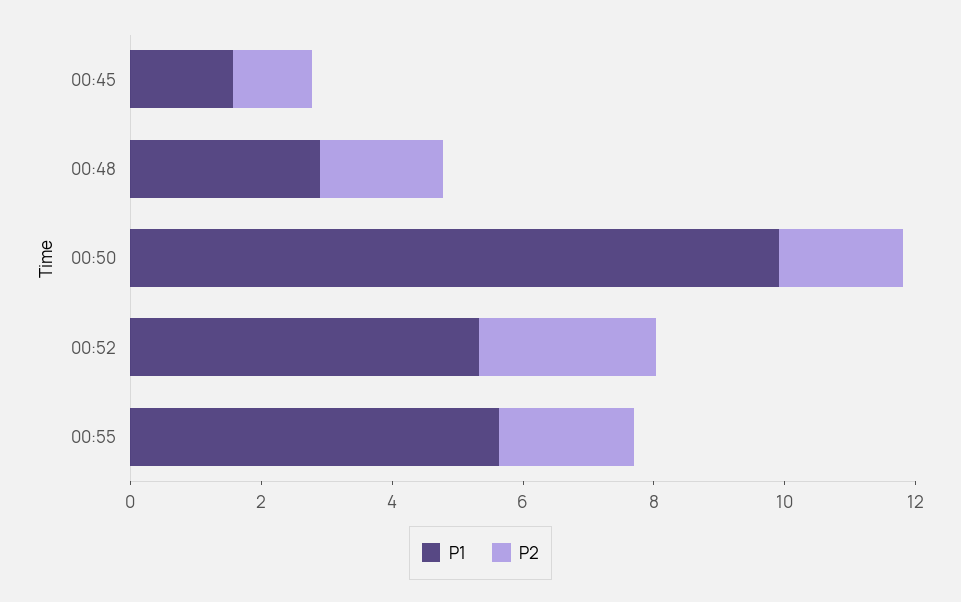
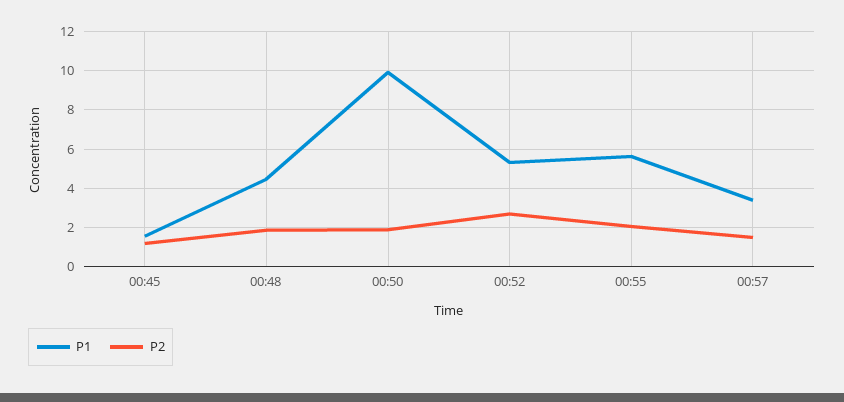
P1, 00:48: 3 -> 4.5
P1, 00:57: none -> 3.5
P2, 00:57: none -> 1.5

